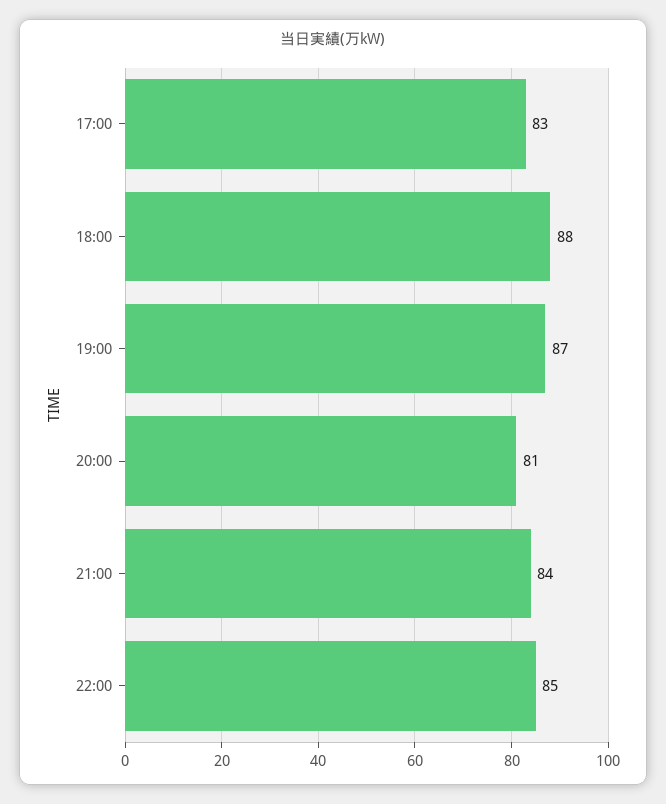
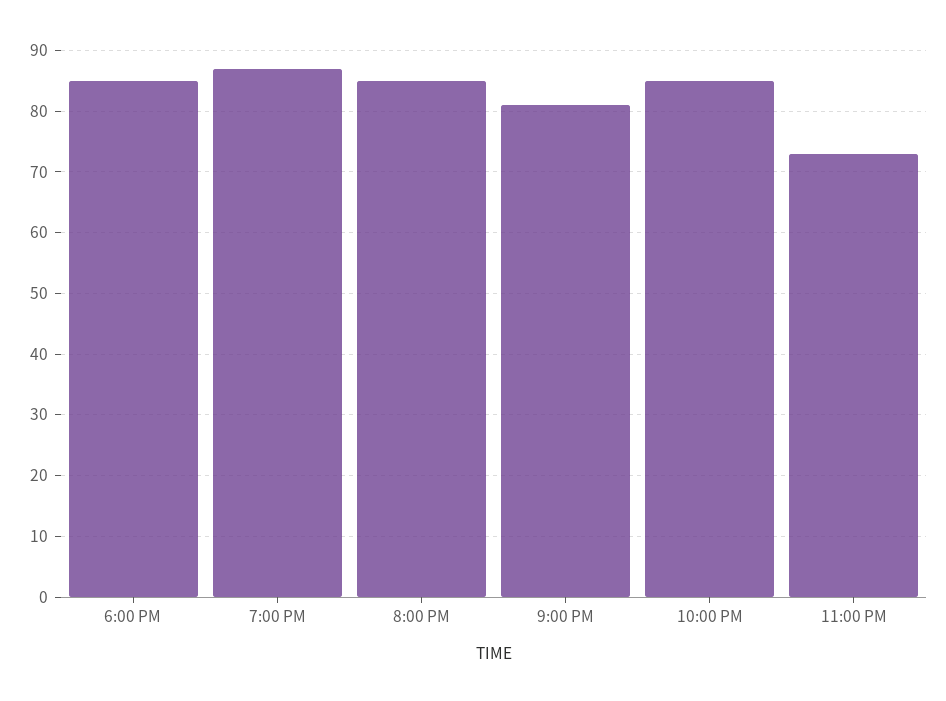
17:00: 83 -> none
18:00: 88 -> 85
20:00: 81 -> 85
21:00: 84 -> 81
11:00 PM: none -> 73

